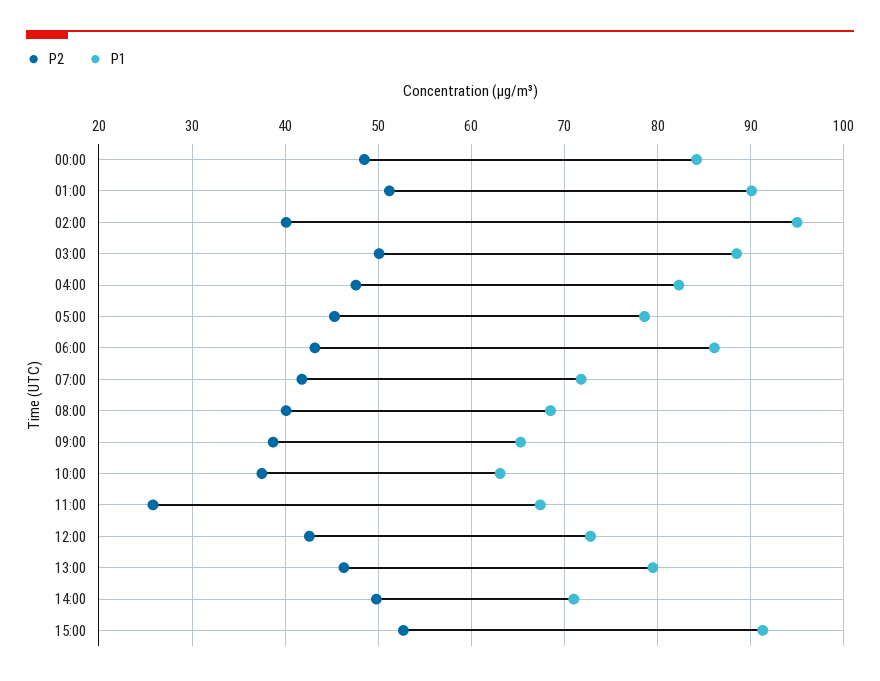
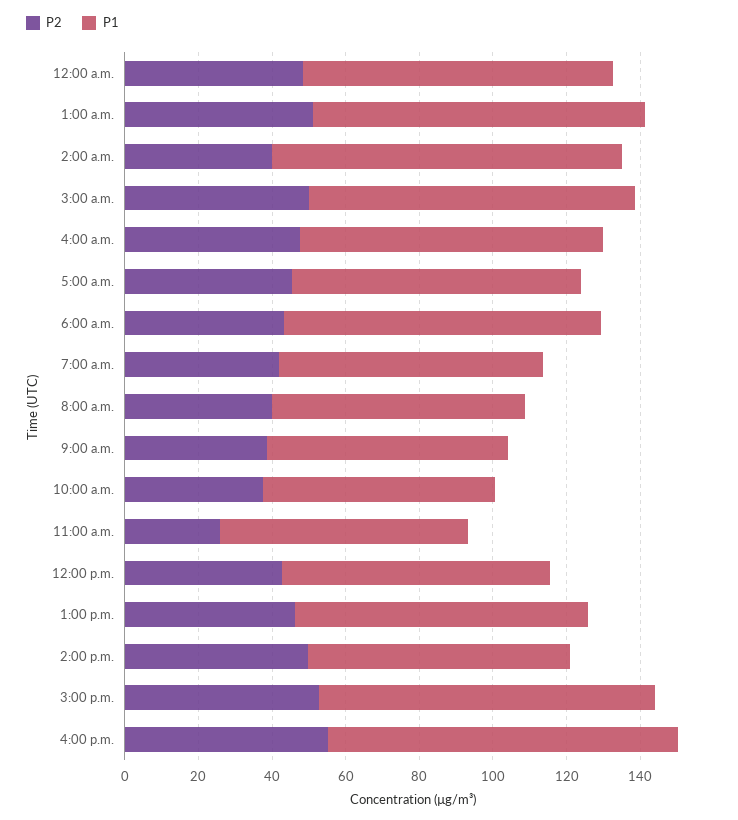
P2, 4:00 p.m.: none -> 55
P1, 4:00 p.m.: none -> 95

